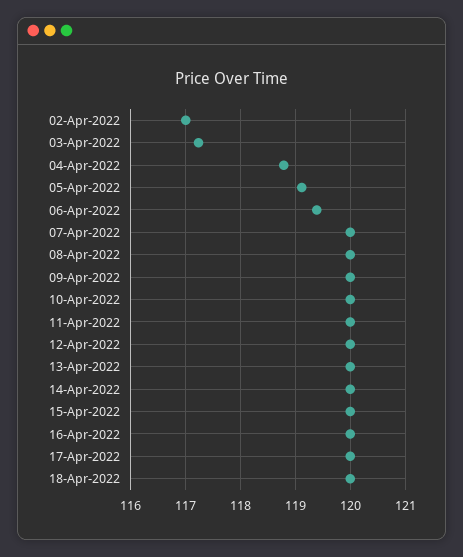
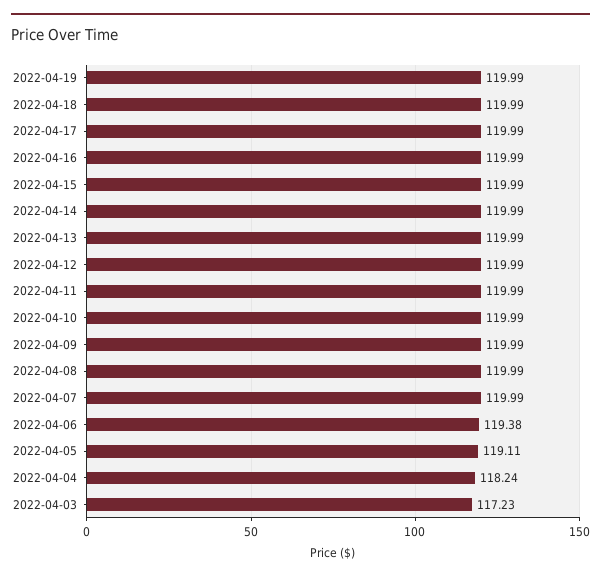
02-Apr-2022: 117 -> none
04-Apr-2022: 118.8 -> 118.24
2022-04-19: none -> 119.99

